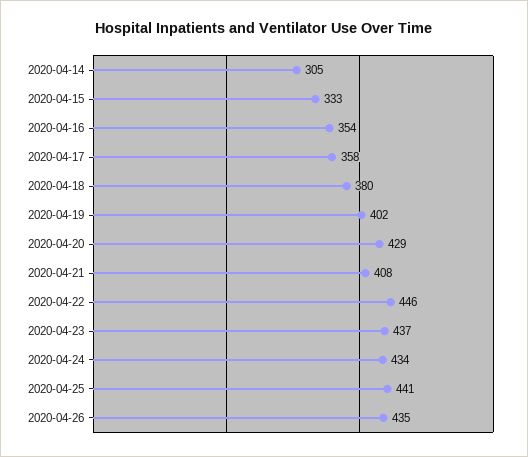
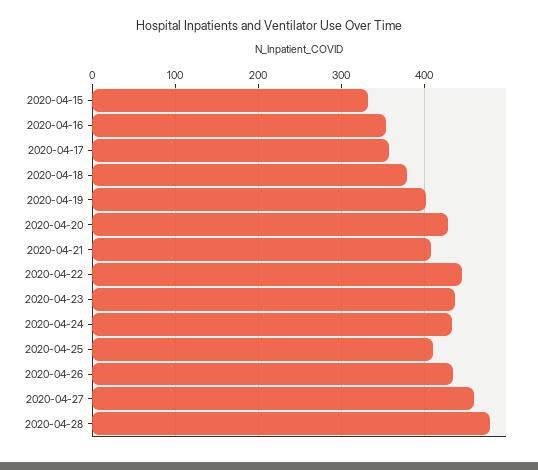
2020-04-14: 305 -> none
2020-04-25: 441 -> 410
2020-04-27: none -> 460
2020-04-28: none -> 480

